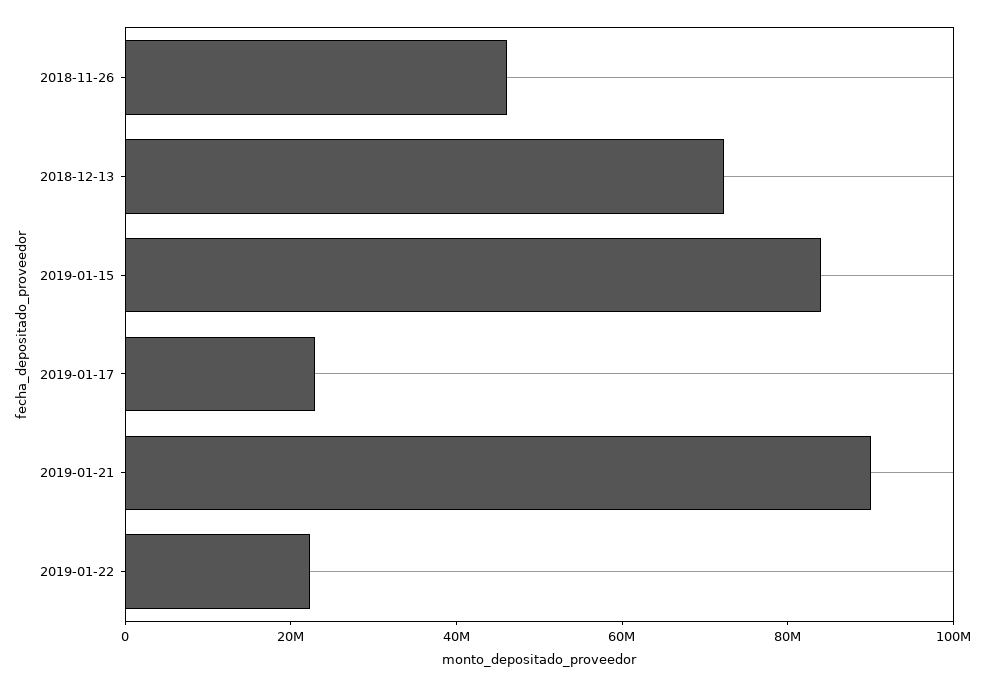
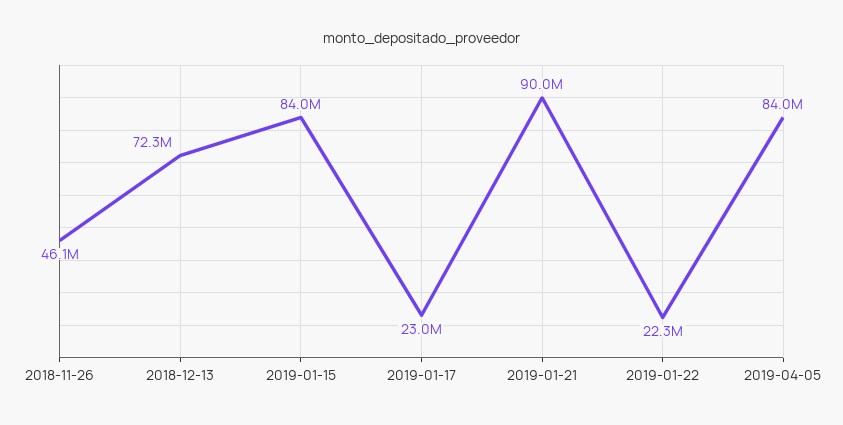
2019-04-05: none -> 84000000

